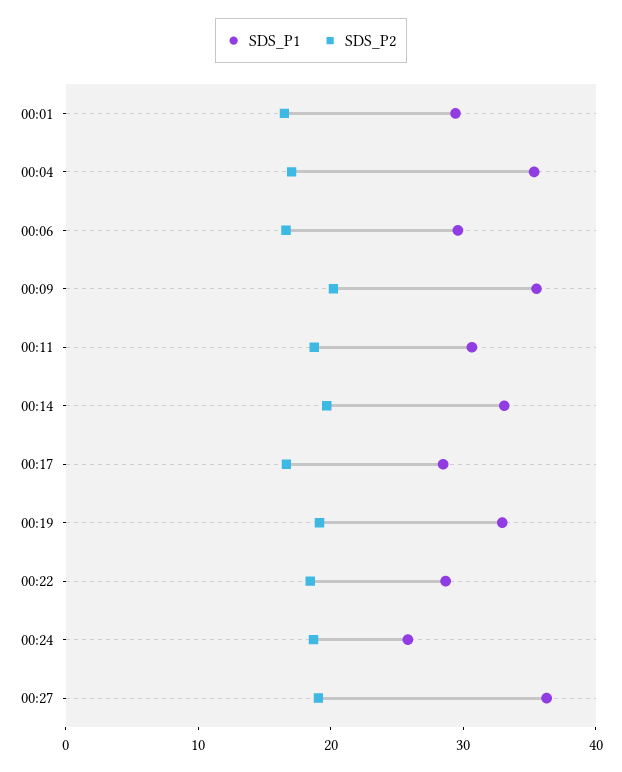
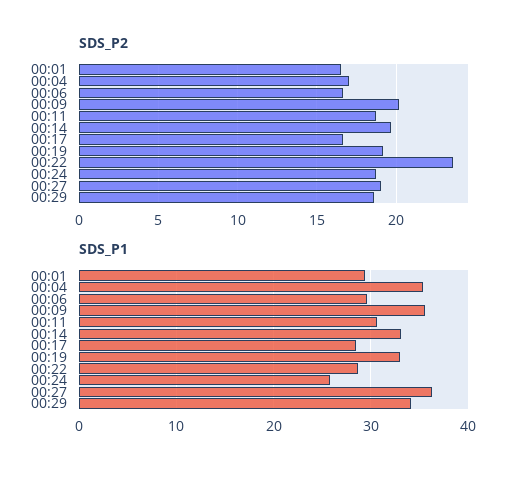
SDS_P2, 00:22: 18 -> 23.5
SDS_P2, 00:29: none -> 18.5
SDS_P1, 00:29: none -> 34

